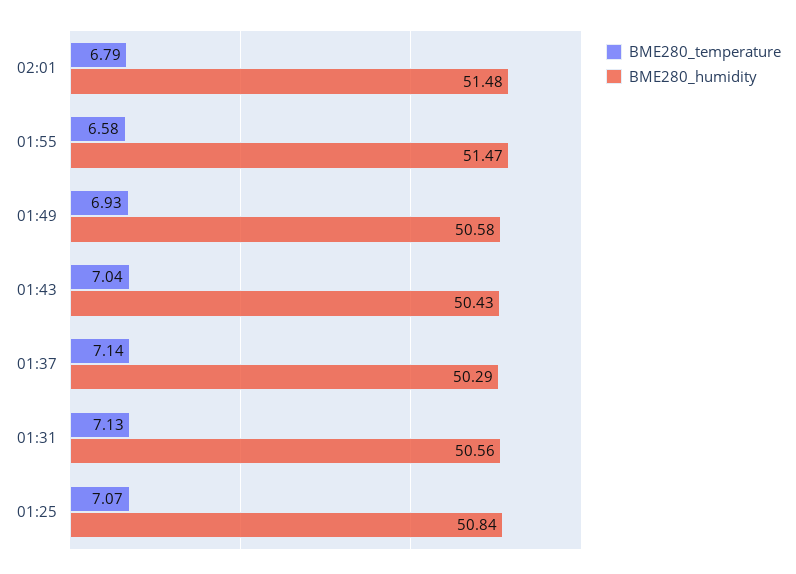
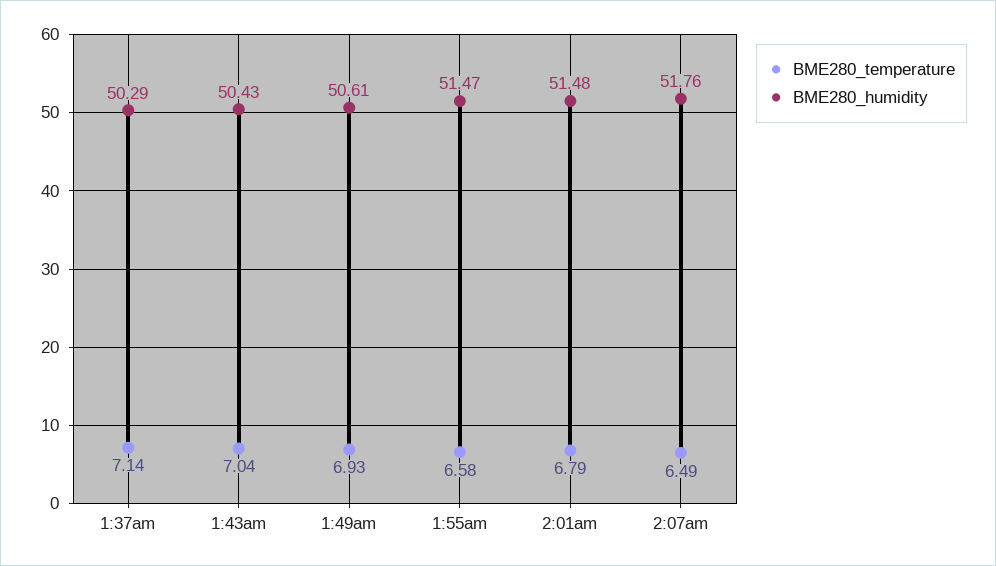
BME280_humidity, 01:49: 50.58 -> 50.61
BME280_temperature, 01:31: 7.13 -> none
BME280_humidity, 01:31: 50.56 -> none
BME280_temperature, 01:25: 7.07 -> none
BME280_humidity, 01:25: 50.84 -> none
BME280_temperature, 2:07am: none -> 6.49
BME280_humidity, 2:07am: none -> 51.76

